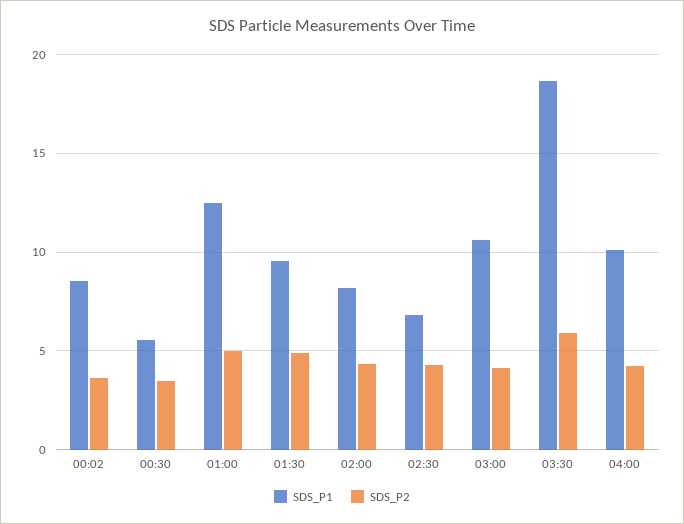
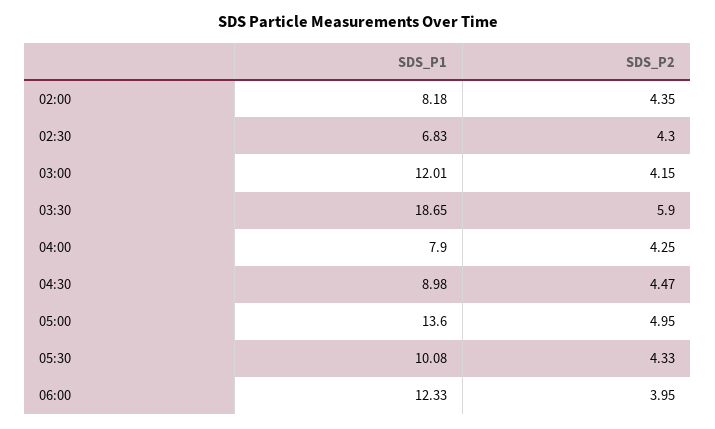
SDS_P1, 00:02: 8.5 -> none
SDS_P2, 00:02: 3.5 -> none
SDS_P1, 00:30: 5.5 -> none
SDS_P2, 00:30: 3.5 -> none
SDS_P1, 01:00: 12.5 -> none
SDS_P2, 01:00: 5 -> none
SDS_P1, 01:30: 9.5 -> none
SDS_P2, 01:30: 5 -> none
SDS_P1, 03:00: 10.5 -> 12.01
SDS_P1, 04:00: 10 -> 7.9
SDS_P1, 04:30: none -> 8.98
SDS_P2, 04:30: none -> 4.47
SDS_P1, 05:00: none -> 13.6
SDS_P2, 05:00: none -> 4.95
SDS_P1, 05:30: none -> 10.08
SDS_P2, 05:30: none -> 4.33
SDS_P1, 06:00: none -> 12.33
SDS_P2, 06:00: none -> 3.95

